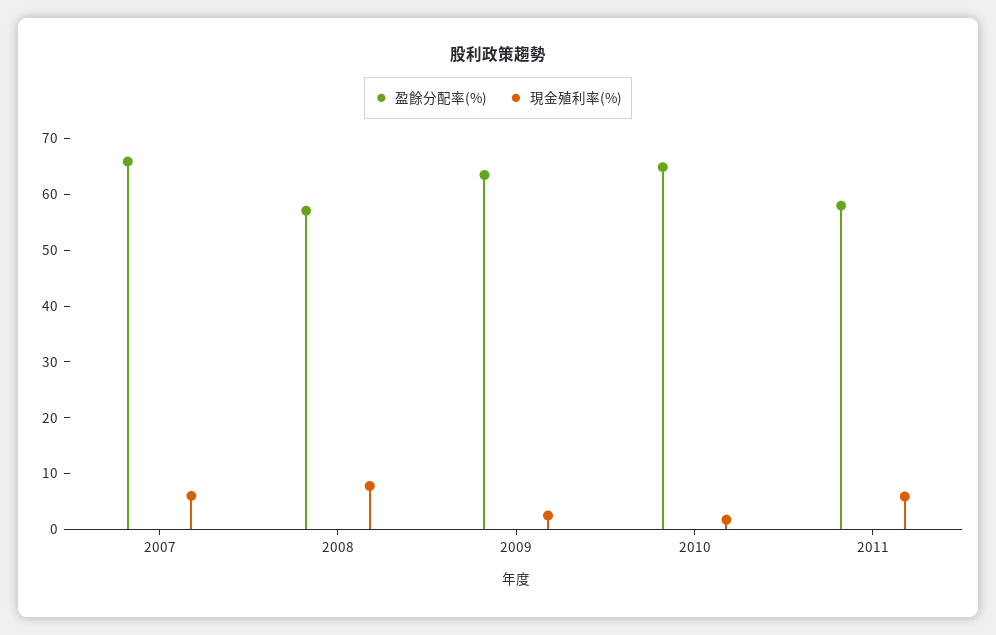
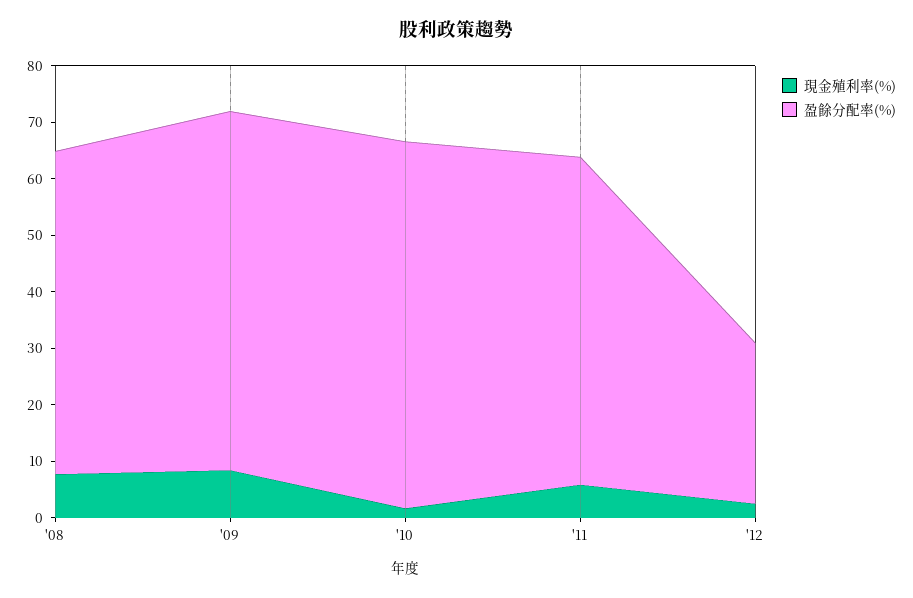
盈餘分配率(%), 2007: 66 -> none
現金殖利率(%), 2007: 6 -> none
現金殖利率(%), 2009: 2 -> 8
現金殖利率(%), '12: none -> 2
盈餘分配率(%), '12: none -> 28

